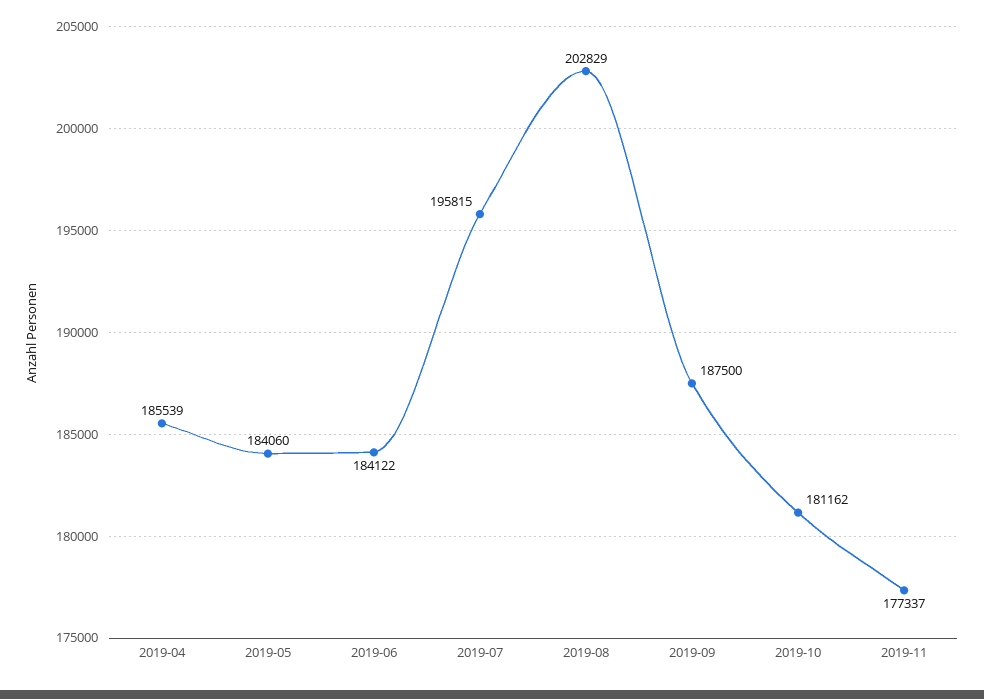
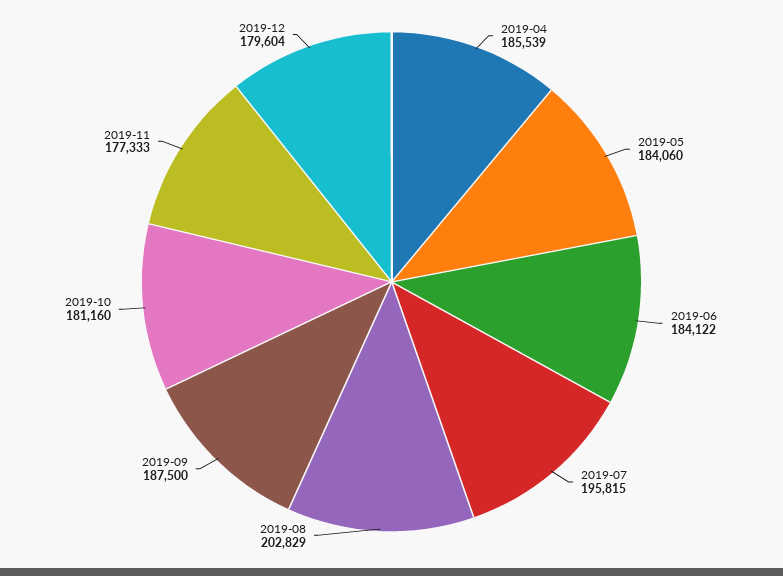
2019-10: 181162 -> 181160
2019-11: 177337 -> 177333
2019-12: none -> 179604

